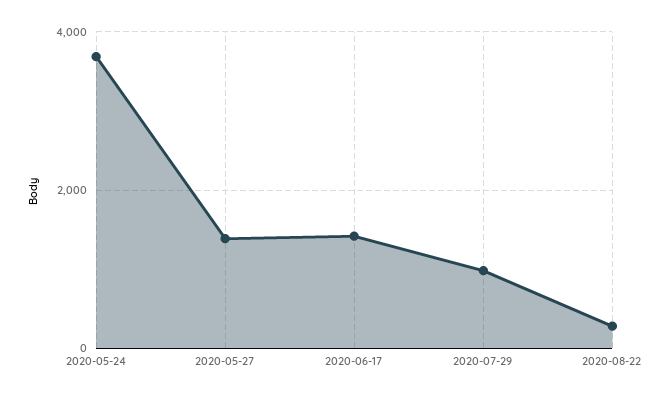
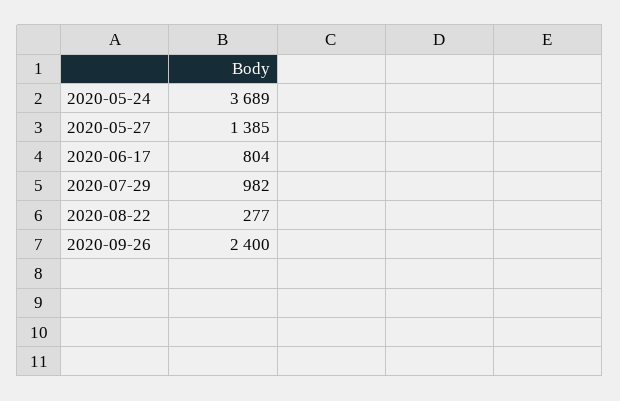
2020-06-17: 1400 -> 804
2020-09-26: none -> 2400

